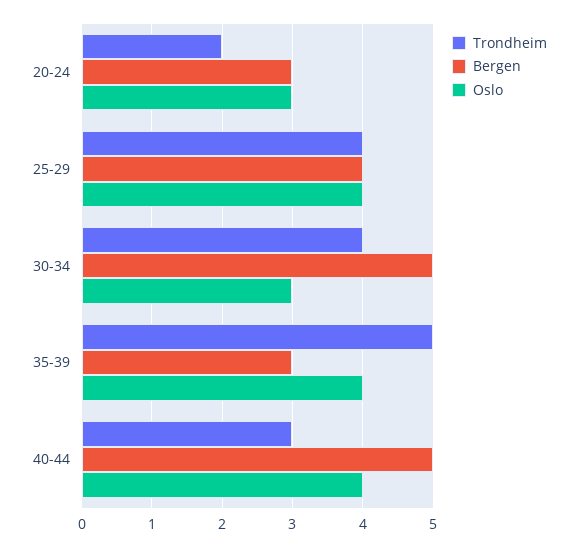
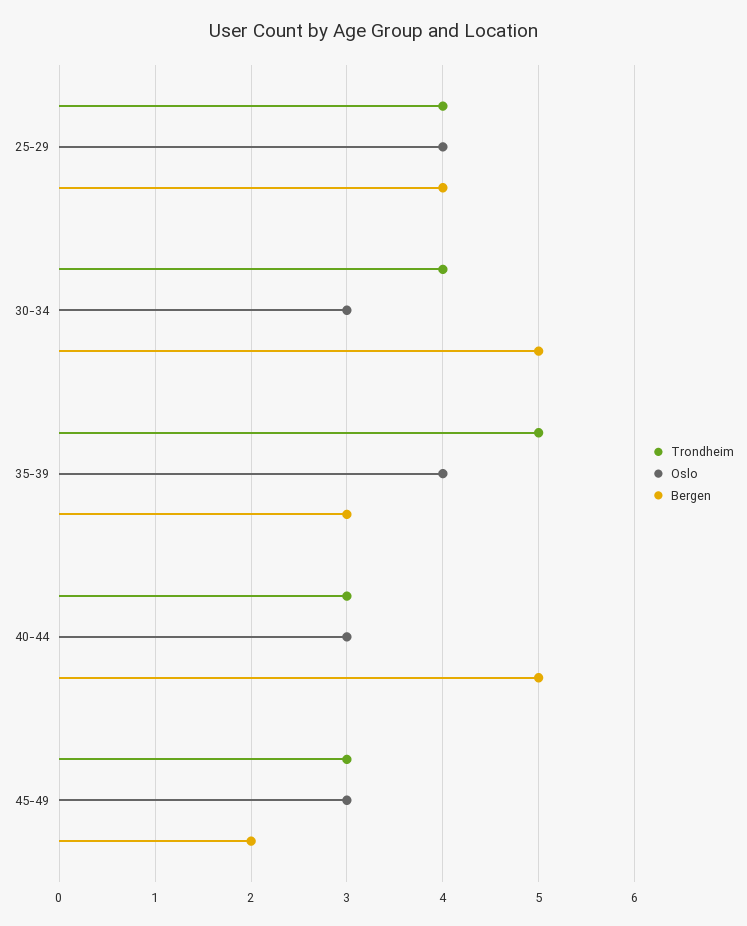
Trondheim, 20-24: 2 -> none
Bergen, 20-24: 3 -> none
Oslo, 20-24: 3 -> none
Oslo, 40-44: 4 -> 3
Trondheim, 45-49: none -> 3
Oslo, 45-49: none -> 3
Bergen, 45-49: none -> 2

